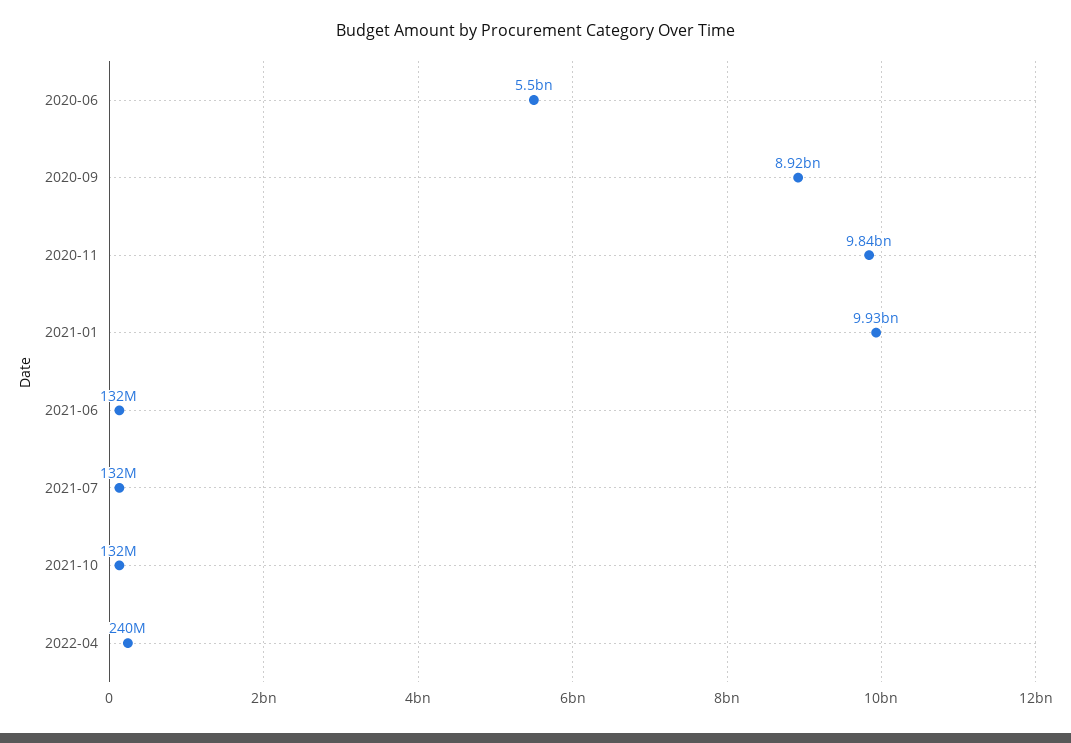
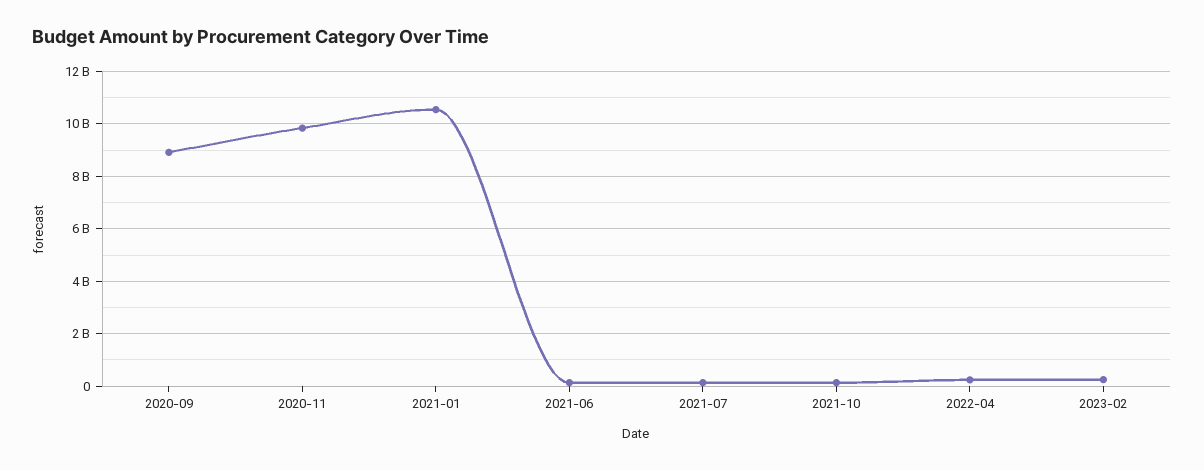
2020-06: 5500000000 -> none
2021-01: 9930000000 -> 10500000000
2023-02: none -> 250000000

